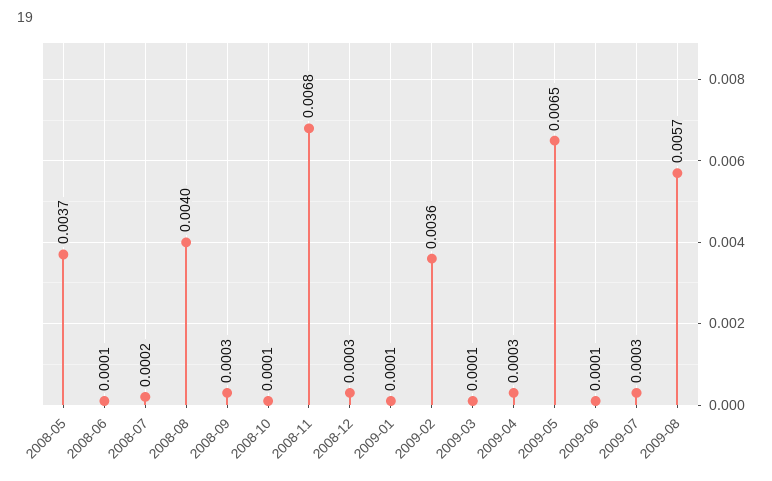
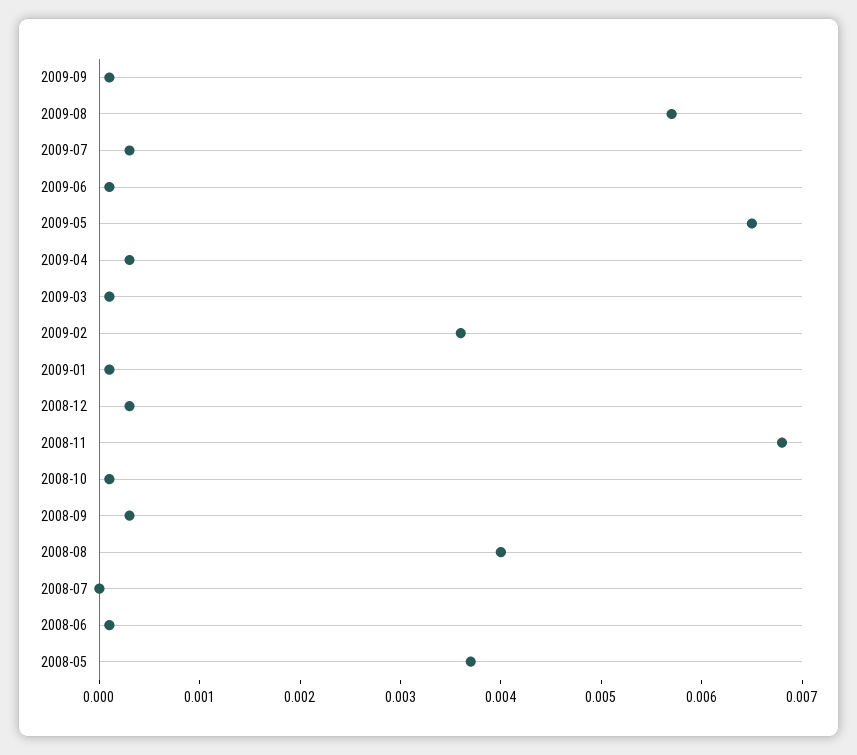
2008-07: 0.0002 -> 0
2009-09: none -> 0.0001

